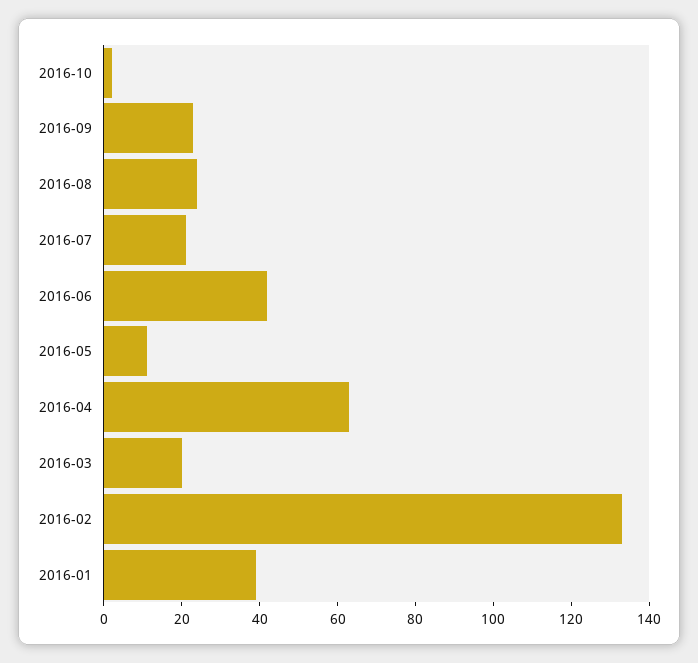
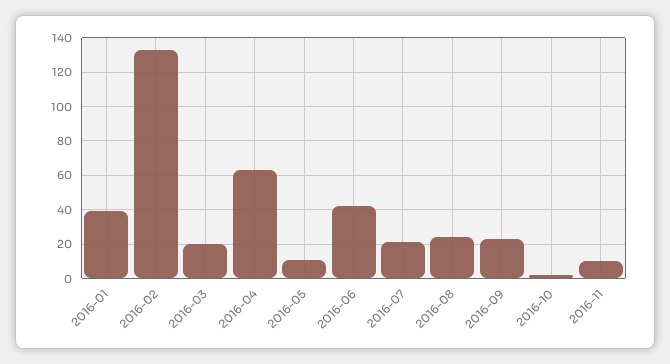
2016-11: none -> 10

